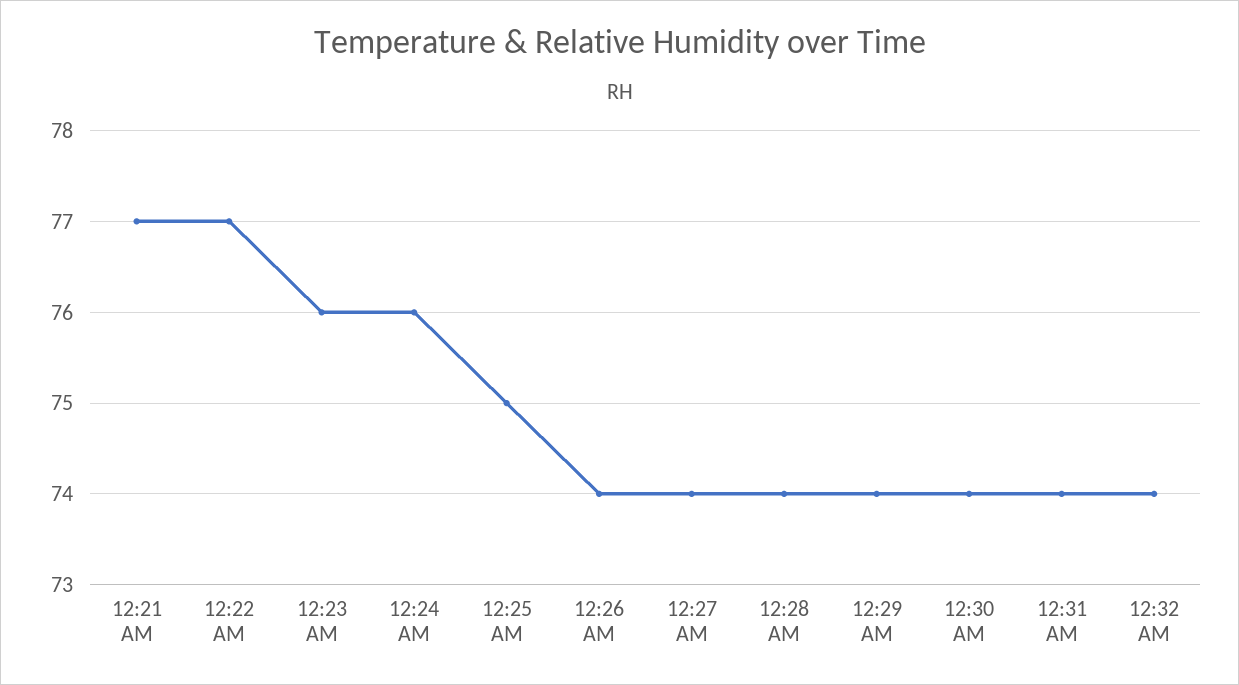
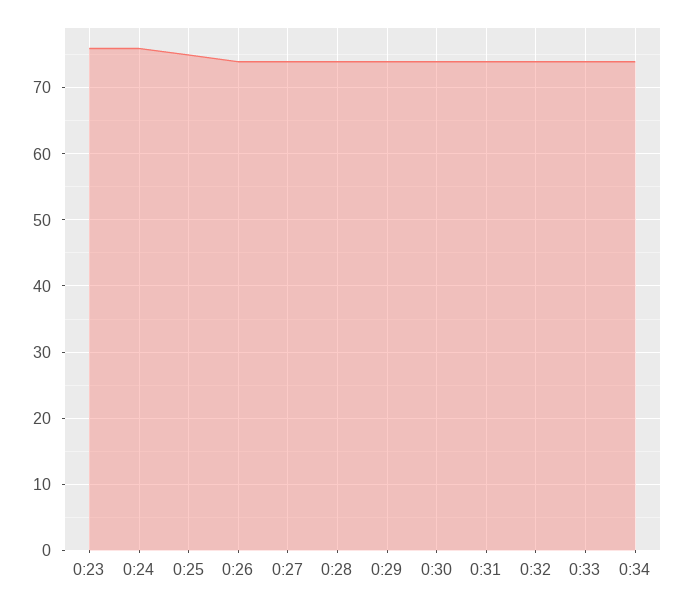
12:21 AM: 77 -> none
12:22 AM: 77 -> none
0:33: none -> 74
0:34: none -> 74

